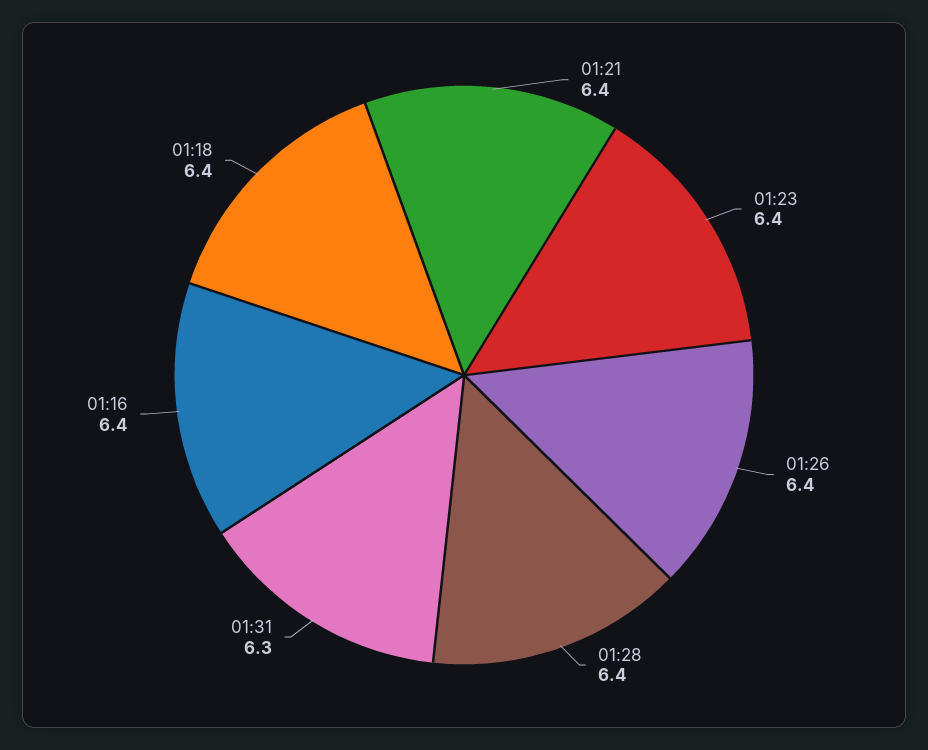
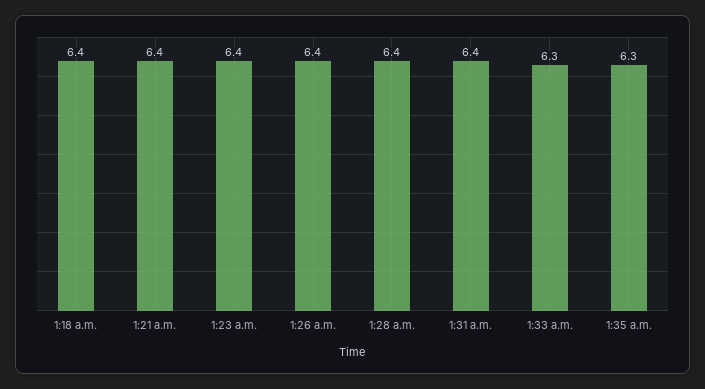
01:31: 6.3 -> 6.4
01:16: 6.4 -> none
1:33 a.m.: none -> 6.3
1:35 a.m.: none -> 6.3

